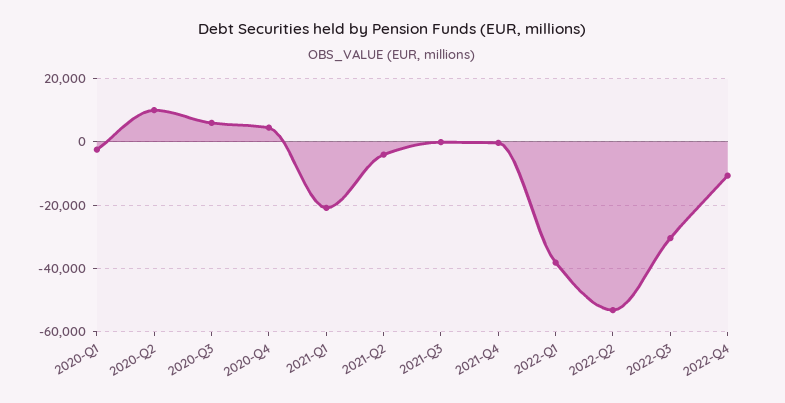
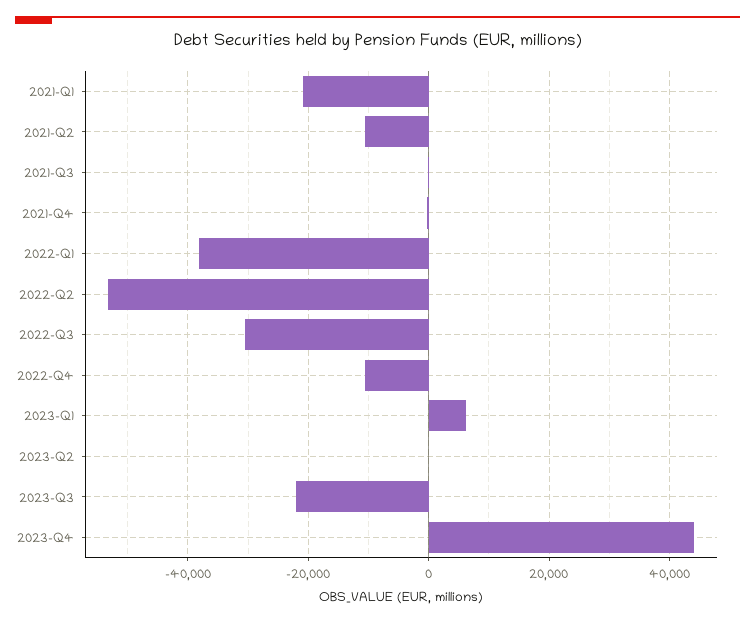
2020-Q1: -2000 -> none
2020-Q2: 10000 -> none
2020-Q3: 6000 -> none
2020-Q4: 4000 -> none
2021-Q2: -4000 -> -10000
2023-Q1: none -> 6000
2023-Q2: none -> 0
2023-Q3: none -> -22000
2023-Q4: none -> 44000

